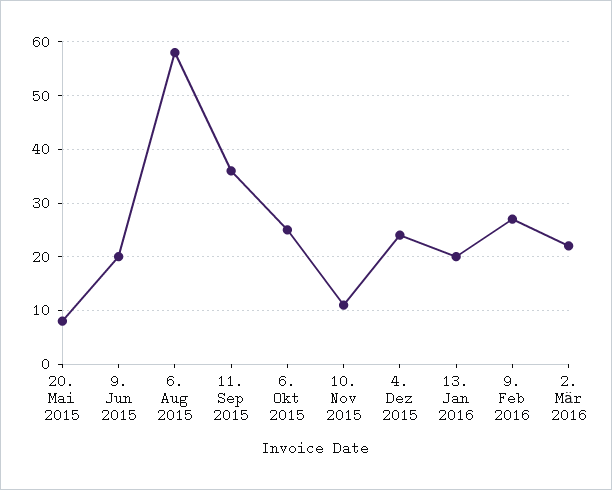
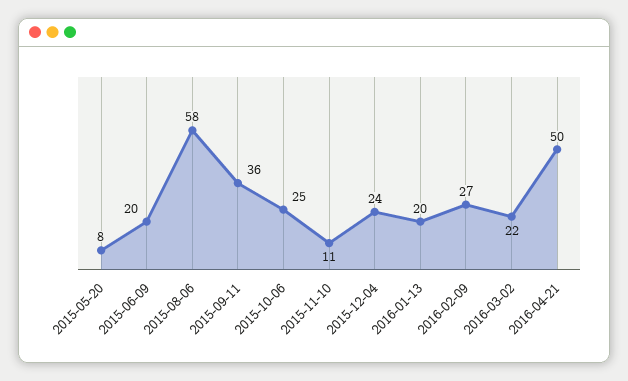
2016-04-21: none -> 50

